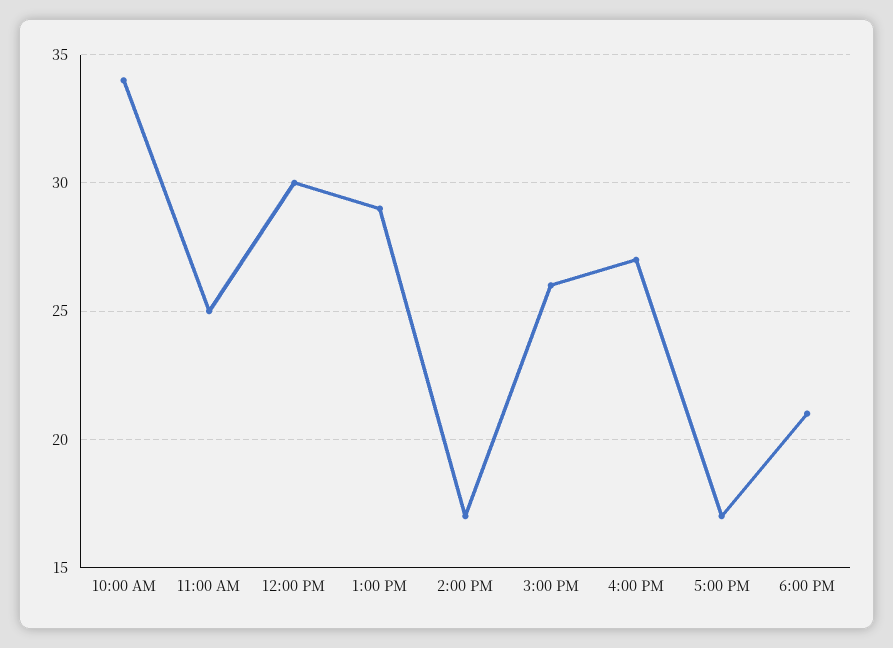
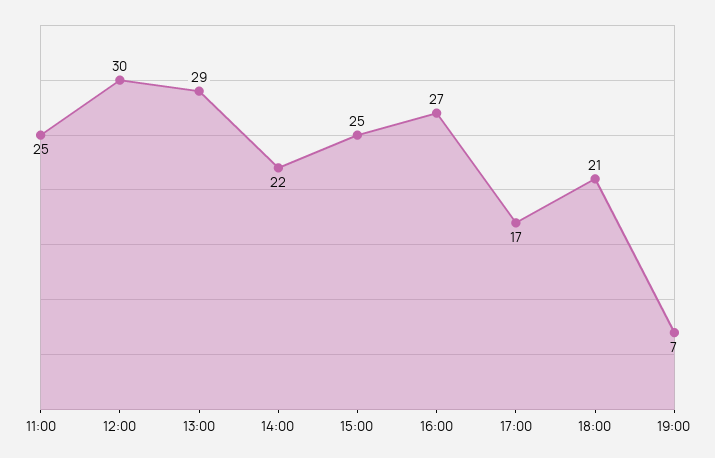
10:00 AM: 34 -> none
2:00 PM: 17 -> 22
3:00 PM: 26 -> 25
19:00: none -> 7

